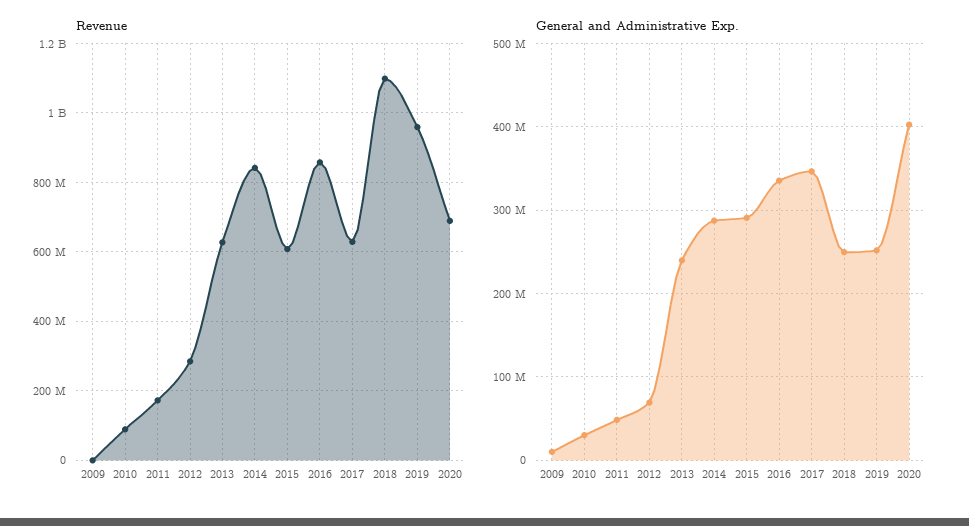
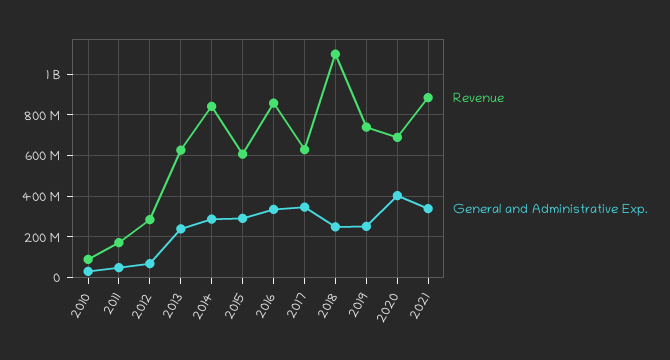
Revenue, 2009: 0 -> none
Revenue, 2019: 960000000 -> 750000000
General and Administrative Exp., 2009: 10000000 -> none
Revenue, 2021: none -> 900000000
General and Administrative Exp., 2021: none -> 350000000

